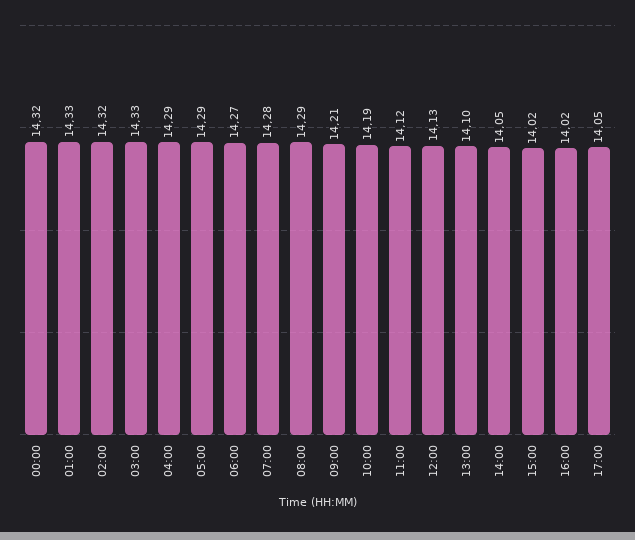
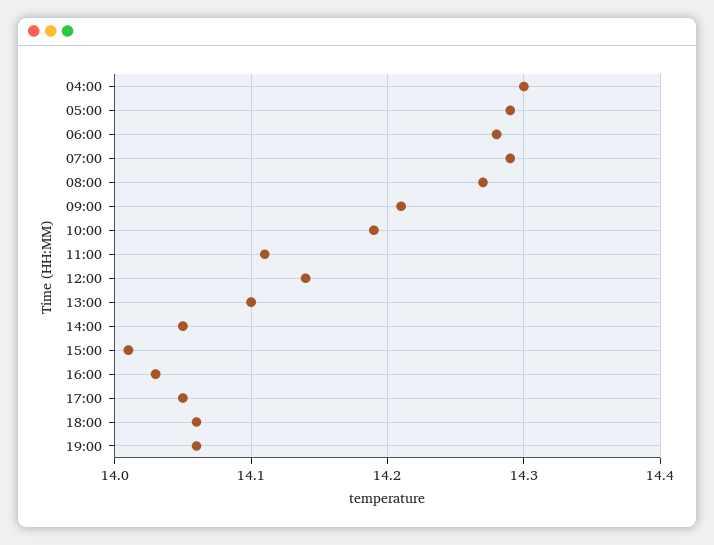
00:00: 14.32 -> none
01:00: 14.33 -> none
02:00: 14.32 -> none
03:00: 14.33 -> none
04:00: 14.29 -> 14.3
06:00: 14.27 -> 14.28
07:00: 14.28 -> 14.29
08:00: 14.29 -> 14.27
11:00: 14.12 -> 14.11
12:00: 14.13 -> 14.14
15:00: 14.02 -> 14.01
16:00: 14.02 -> 14.03
18:00: none -> 14.06
19:00: none -> 14.06

